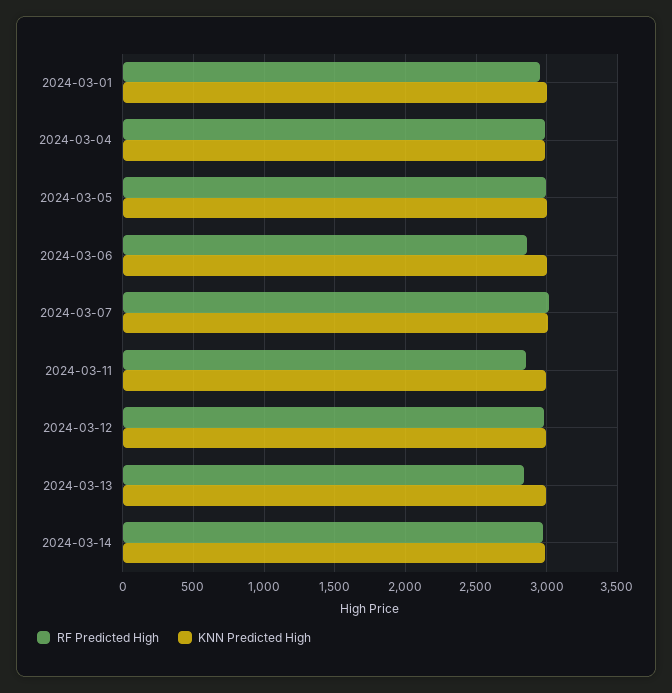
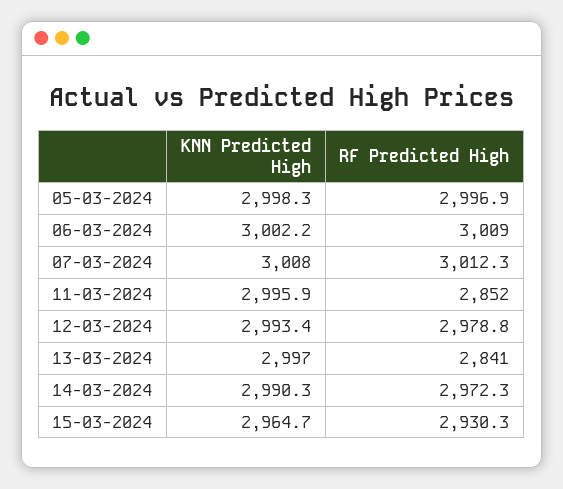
RF Predicted High, 2024-03-01: 2950 -> none
KNN Predicted High, 2024-03-01: 3000 -> none
RF Predicted High, 2024-03-04: 3000 -> none
KNN Predicted High, 2024-03-04: 3000 -> none
RF Predicted High, 2024-03-06: 2850 -> 3009
KNN Predicted High, 15-03-2024: none -> 2964.7
RF Predicted High, 15-03-2024: none -> 2930.3

